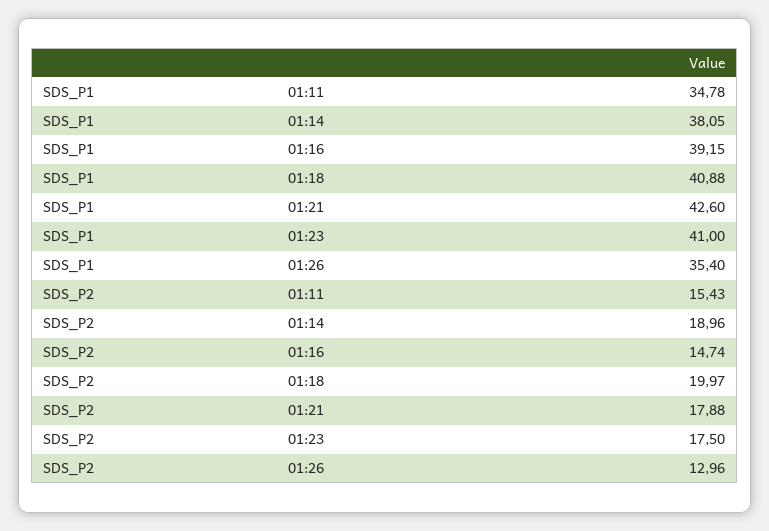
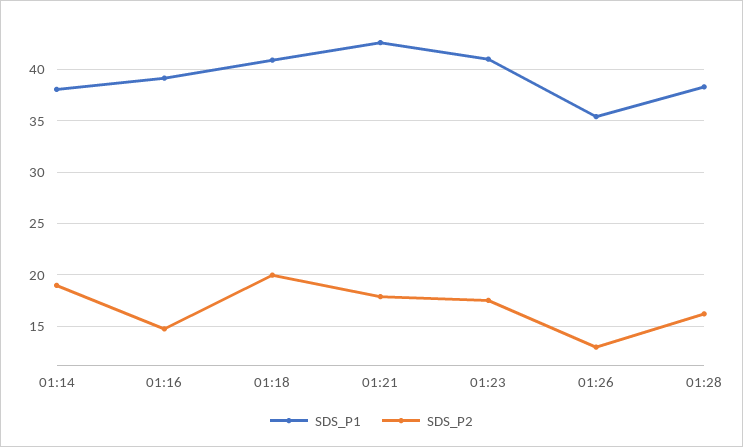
SDS_P1, 01:11: 34.78 -> none
SDS_P2, 01:11: 15.43 -> none
SDS_P1, 01:28: none -> 38
SDS_P2, 01:28: none -> 16

